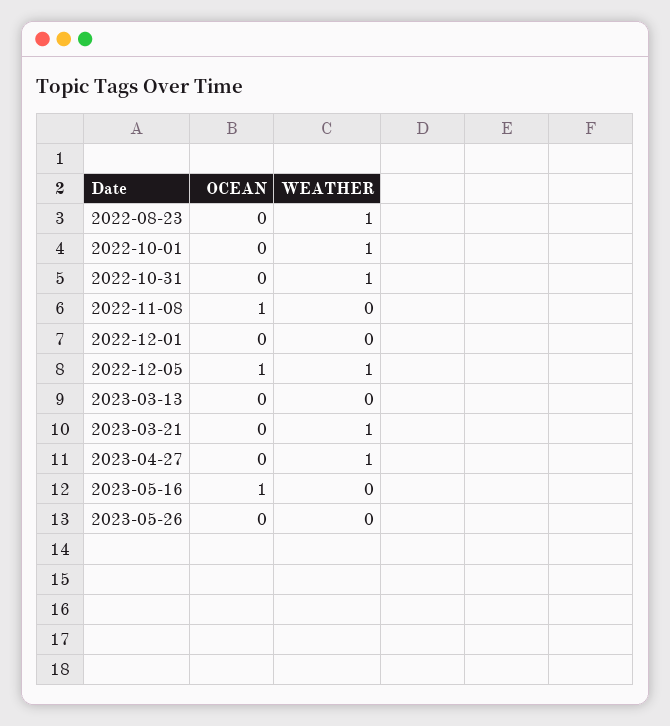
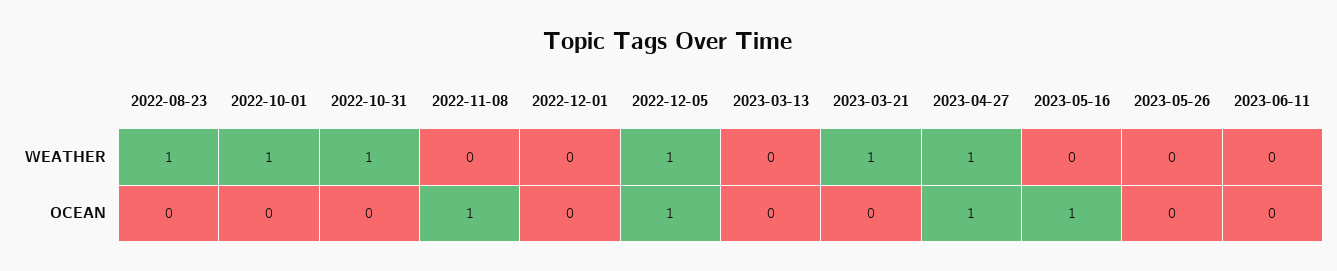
OCEAN, 2023-04-27: 0 -> 1
WEATHER, 2023-06-11: none -> 0
OCEAN, 2023-06-11: none -> 0

